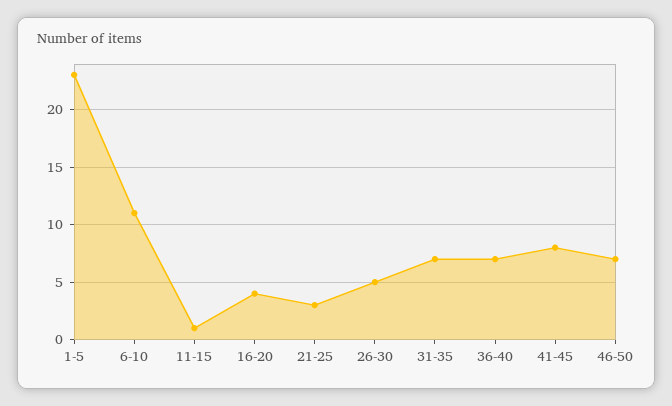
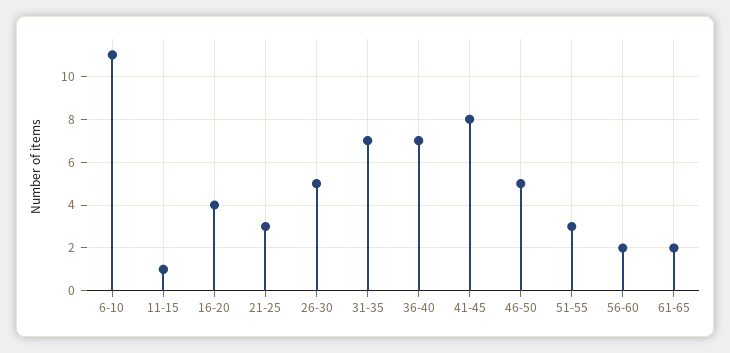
1-5: 23 -> none
46-50: 7 -> 5
51-55: none -> 3
56-60: none -> 2
61-65: none -> 2

